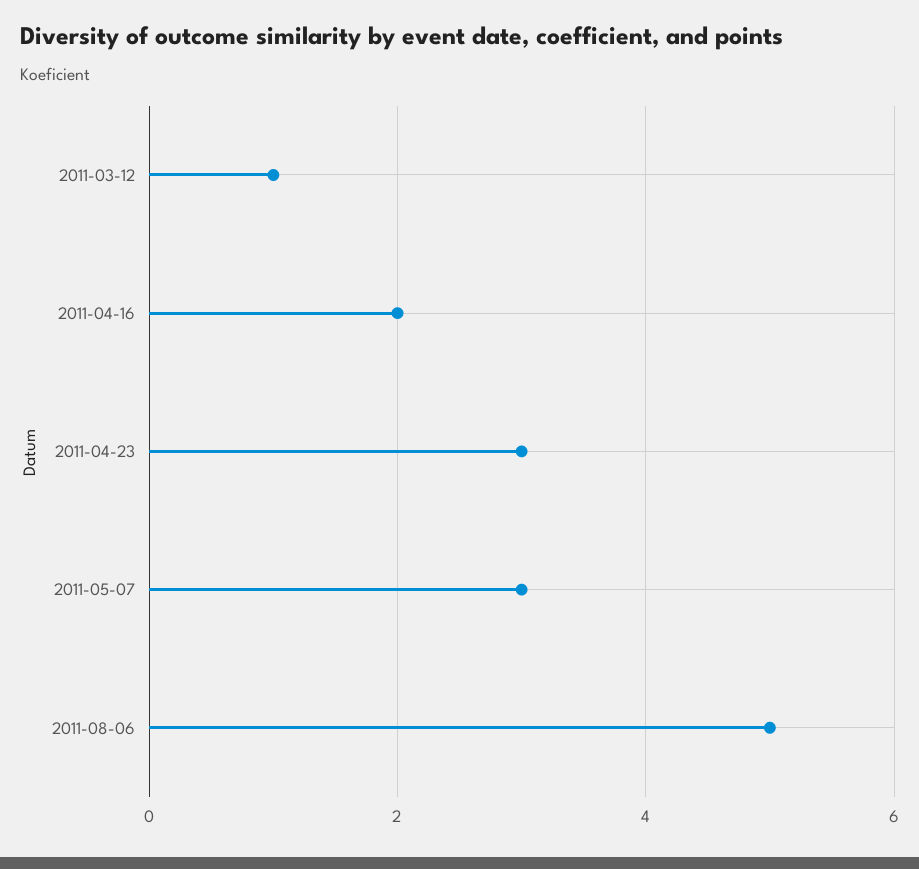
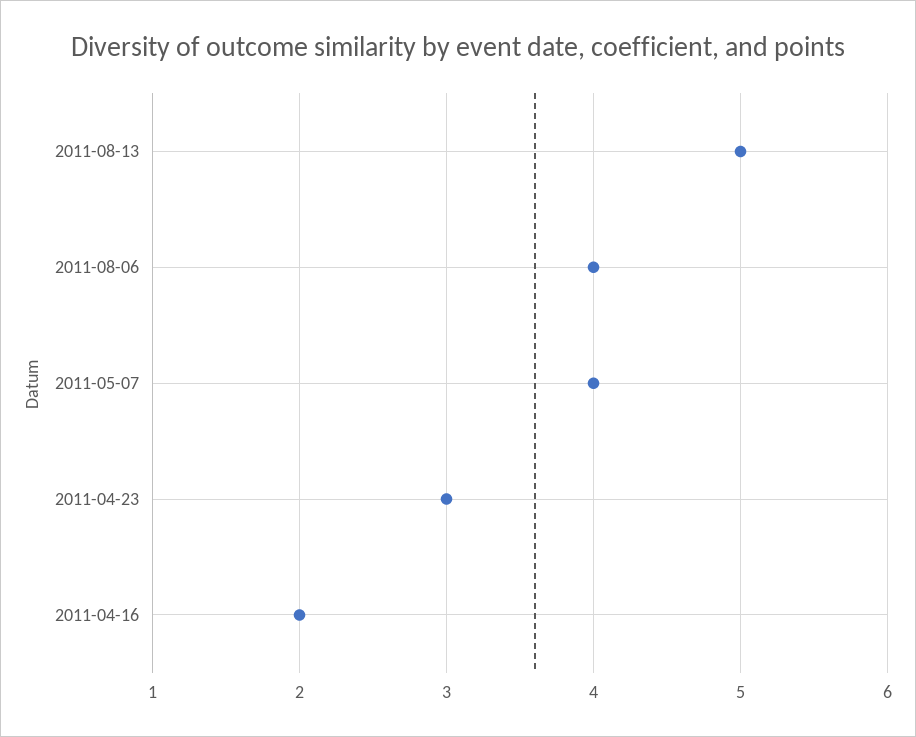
2011-03-12: 1 -> none
2011-05-07: 3 -> 4
2011-08-06: 5 -> 4
2011-08-13: none -> 5

